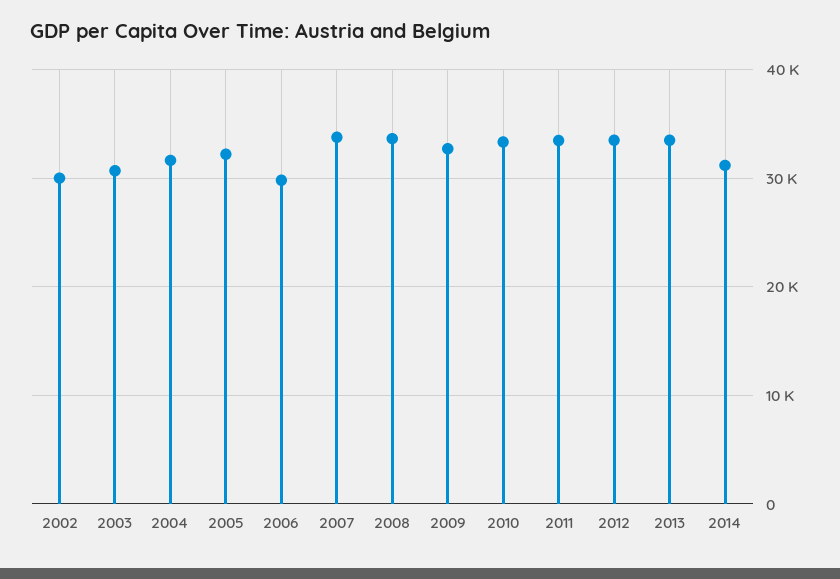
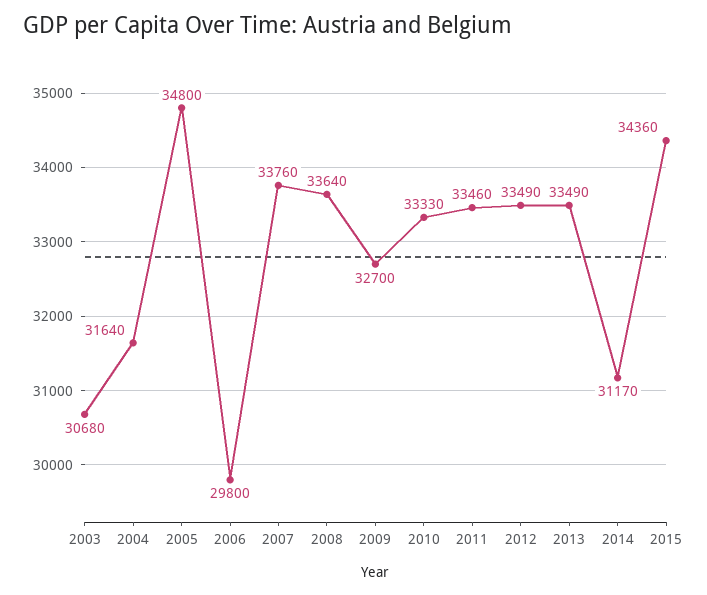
2002: 30000 -> none
2005: 32000 -> 34800
2015: none -> 34360

